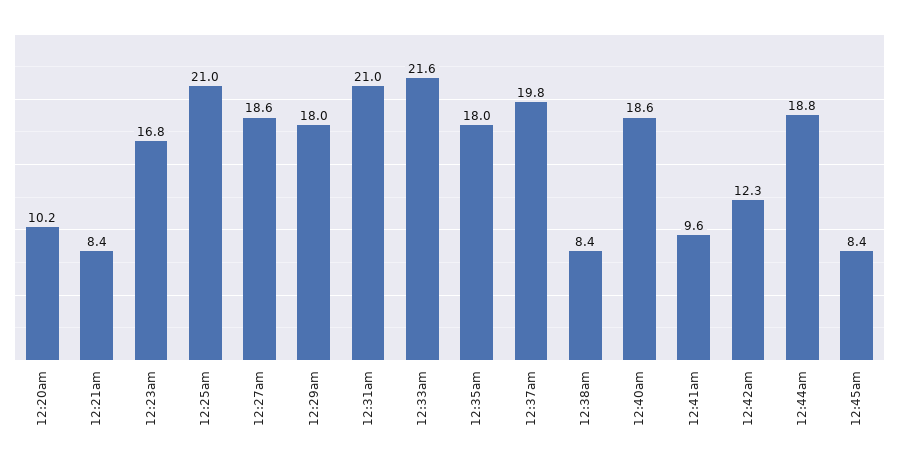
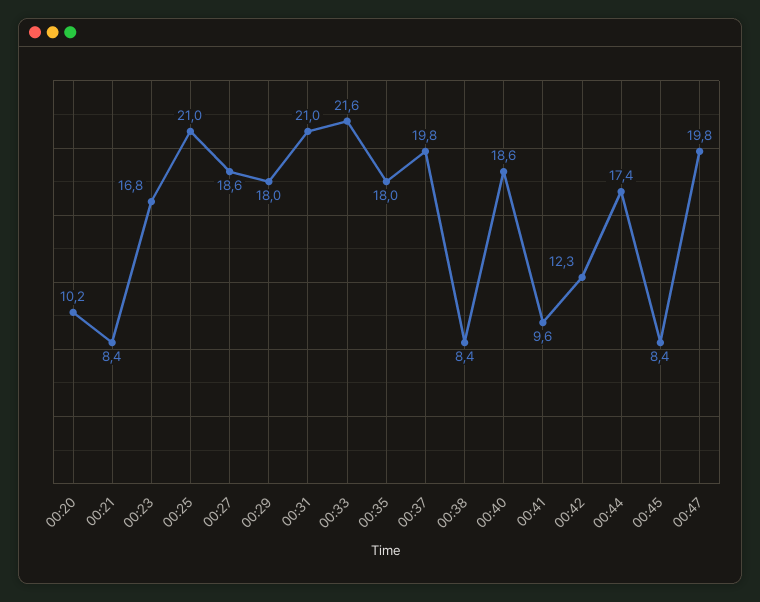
12:44am: 18.8 -> 17.4
00:47: none -> 19.8

